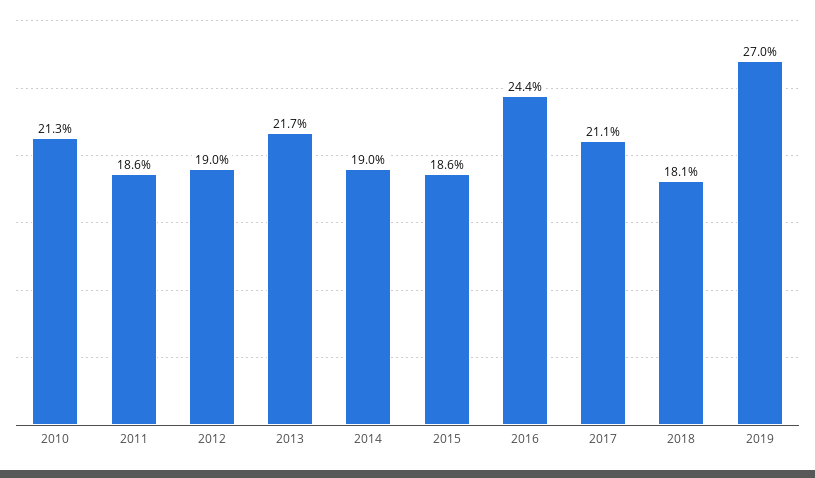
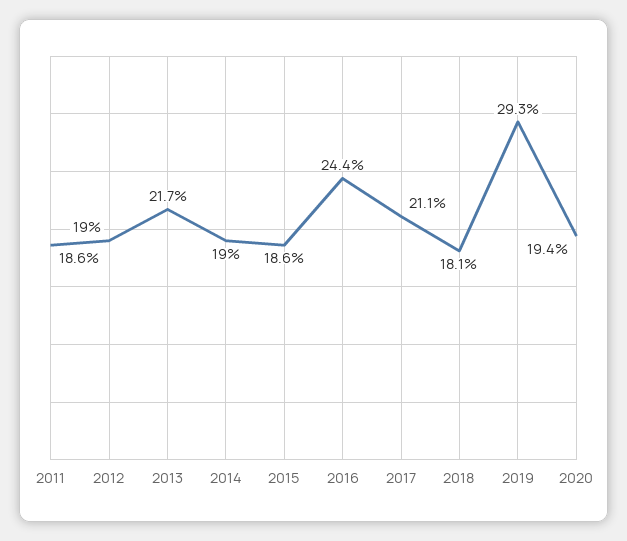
2010: 21.3 -> none
2019: 27 -> 29.3
2020: none -> 19.4

